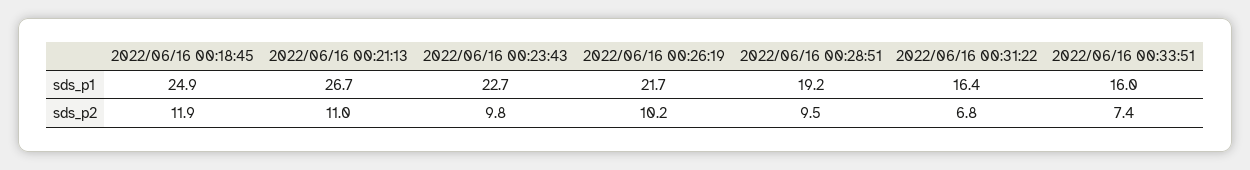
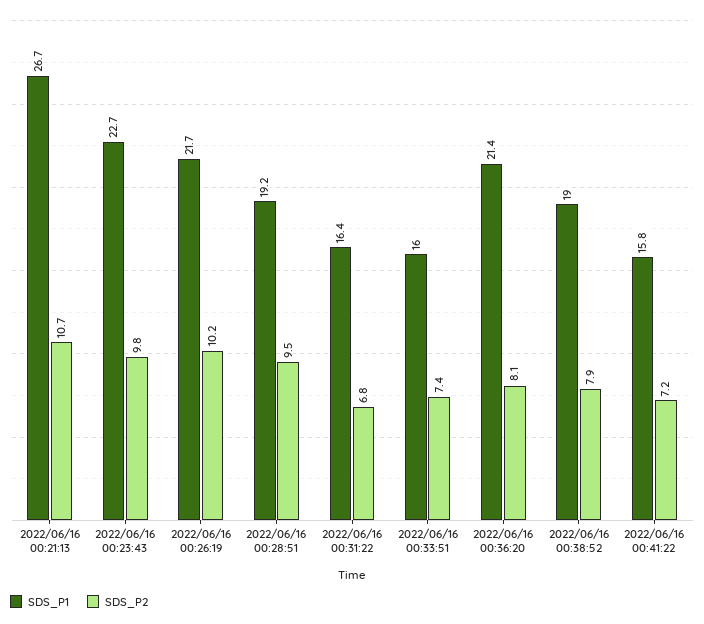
sds_p1, 2022/06/16 00:18:45: 24.9 -> none
sds_p2, 2022/06/16 00:18:45: 11.9 -> none
sds_p2, 2022/06/16 00:21:13: 11 -> 10.7
sds_p1, 2022/06/16 00:36:20: none -> 21.4
sds_p2, 2022/06/16 00:36:20: none -> 8.1
sds_p1, 2022/06/16 00:38:52: none -> 19
sds_p2, 2022/06/16 00:38:52: none -> 7.9
sds_p1, 2022/06/16 00:41:22: none -> 15.8
sds_p2, 2022/06/16 00:41:22: none -> 7.2

